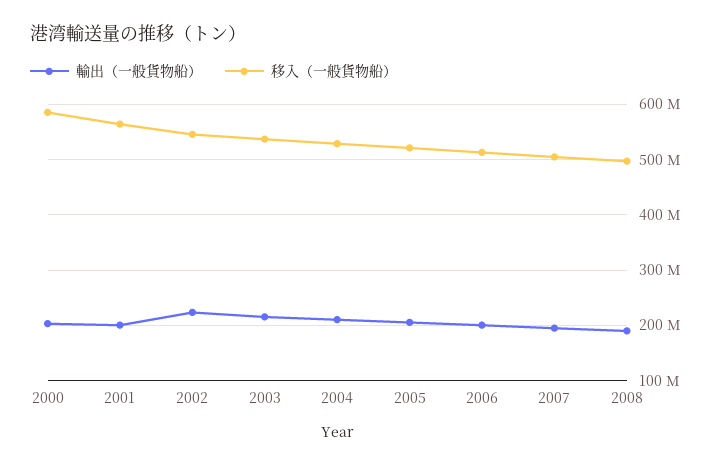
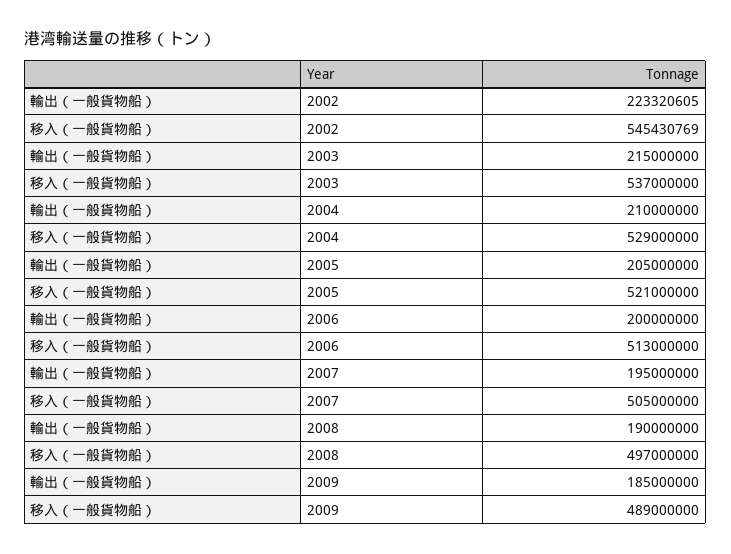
輸出（一般貨物船）, 2000: 200000000 -> none
移入（一般貨物船）, 2000: 580000000 -> none
輸出（一般貨物船）, 2001: 200000000 -> none
移入（一般貨物船）, 2001: 560000000 -> none
輸出（一般貨物船）, 2009: none -> 185000000
移入（一般貨物船）, 2009: none -> 489000000

